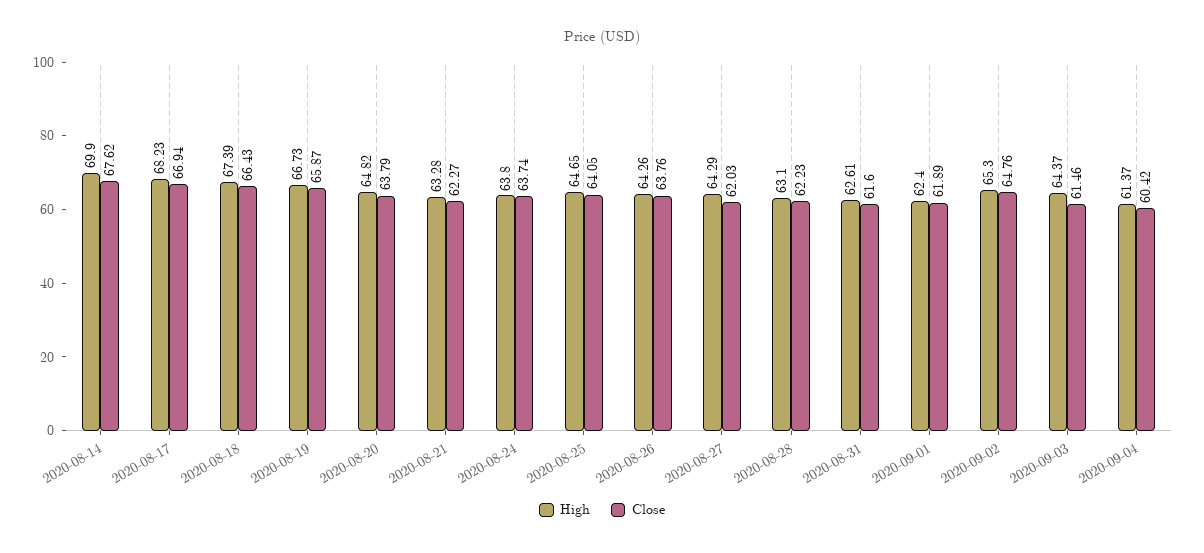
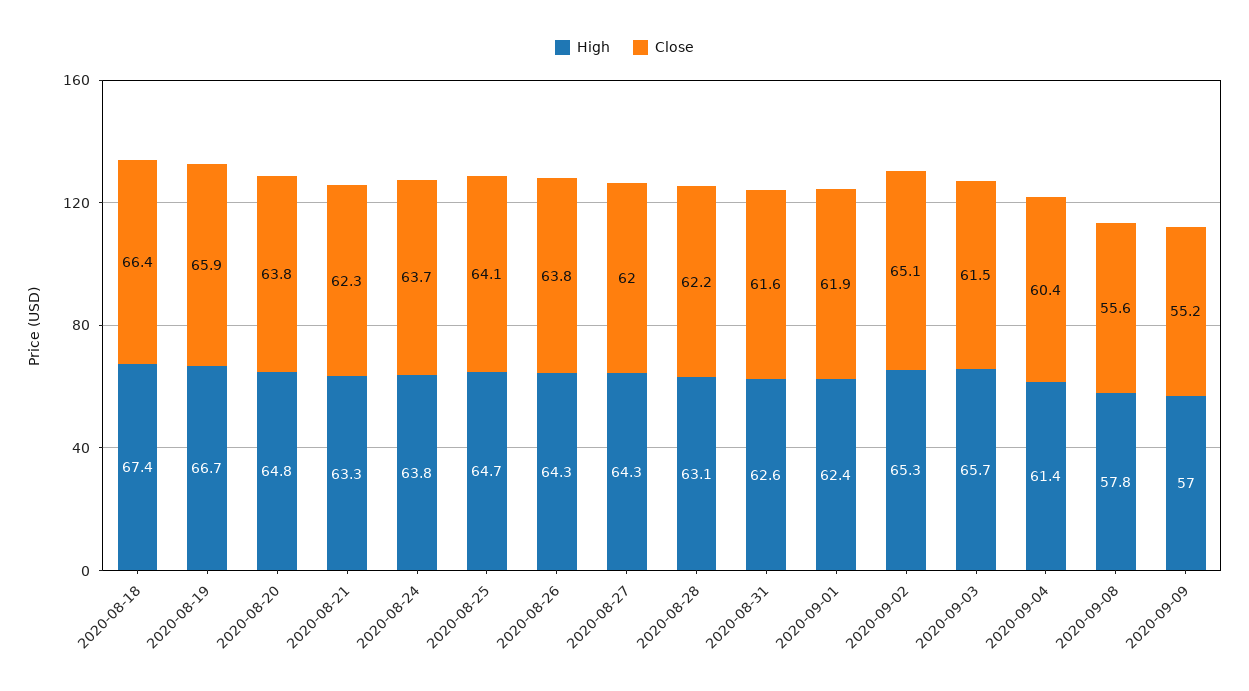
High, 2020-08-14: 69.9 -> none
Close, 2020-08-14: 67.62 -> none
High, 2020-08-17: 68.23 -> none
Close, 2020-08-17: 66.94 -> none
Close, 2020-09-02: 64.76 -> 65.1
High, 2020-09-03: 64.37 -> 65.7
High, 2020-09-08: none -> 57.8
Close, 2020-09-08: none -> 55.6
High, 2020-09-09: none -> 57
Close, 2020-09-09: none -> 55.2

